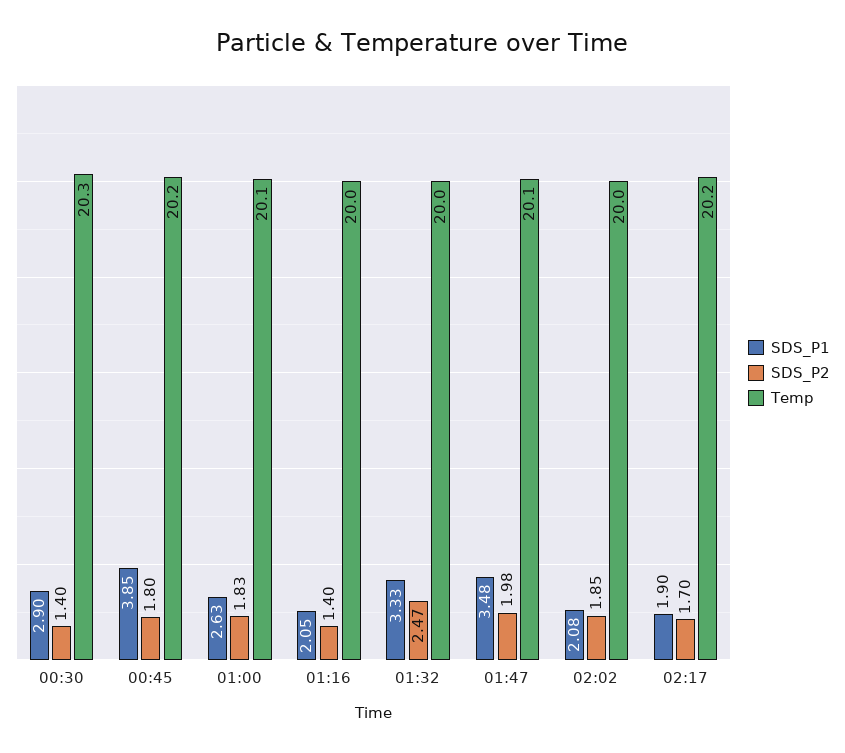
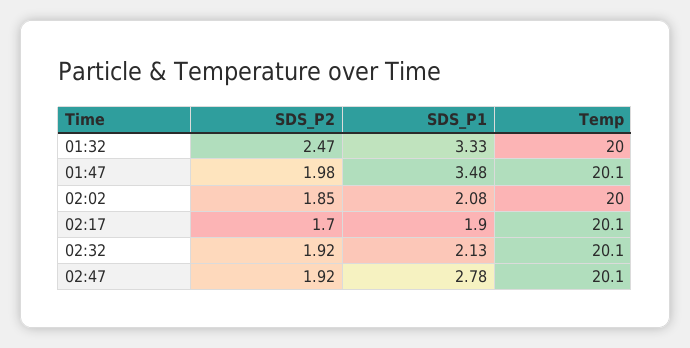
SDS_P1, 00:30: 2.9 -> none
SDS_P2, 00:30: 1.4 -> none
Temp, 00:30: 20.3 -> none
SDS_P1, 00:45: 3.85 -> none
SDS_P2, 00:45: 1.8 -> none
Temp, 00:45: 20.2 -> none
SDS_P1, 01:00: 2.63 -> none
SDS_P2, 01:00: 1.83 -> none
Temp, 01:00: 20.1 -> none
SDS_P1, 01:16: 2.05 -> none
SDS_P2, 01:16: 1.4 -> none
Temp, 01:16: 20 -> none
Temp, 02:17: 20.2 -> 20.1
SDS_P2, 02:32: none -> 1.92
SDS_P1, 02:32: none -> 2.13
Temp, 02:32: none -> 20.1
SDS_P2, 02:47: none -> 1.92
SDS_P1, 02:47: none -> 2.78
Temp, 02:47: none -> 20.1

